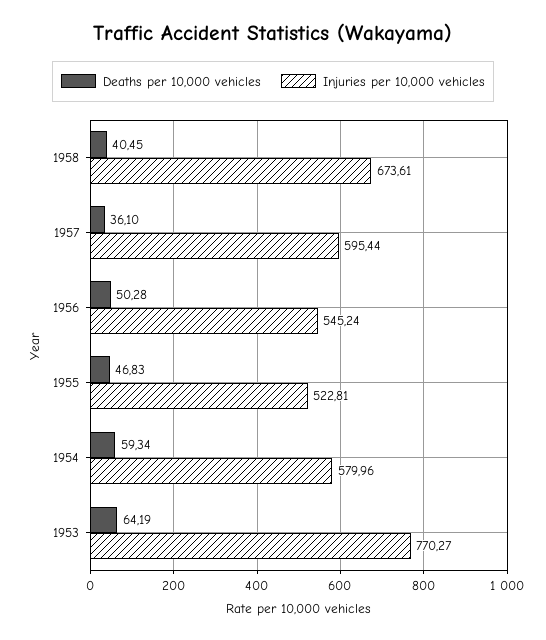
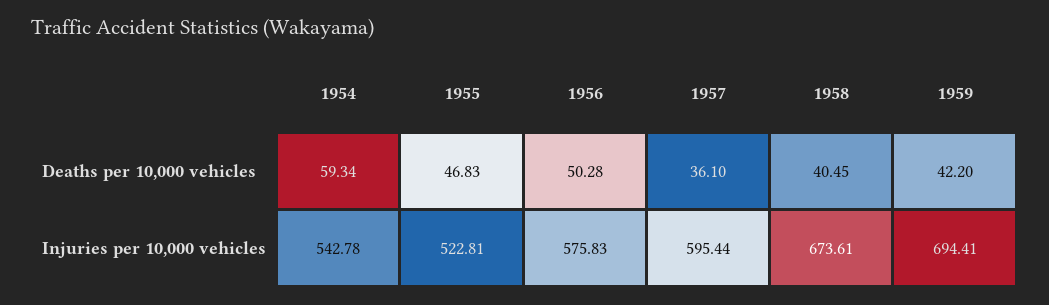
Injuries per 10,000 vehicles, 1956: 545.24 -> 575.83
Injuries per 10,000 vehicles, 1954: 579.96 -> 542.78
Deaths per 10,000 vehicles, 1953: 64.19 -> none
Injuries per 10,000 vehicles, 1953: 770.27 -> none
Deaths per 10,000 vehicles, 1959: none -> 42.2
Injuries per 10,000 vehicles, 1959: none -> 694.41

